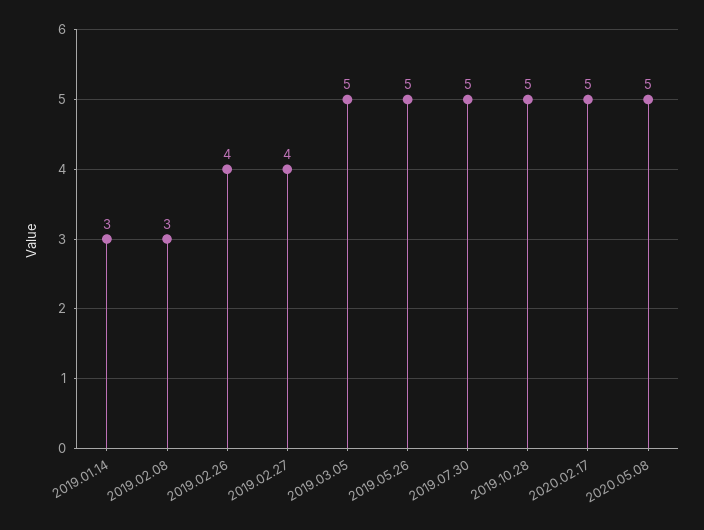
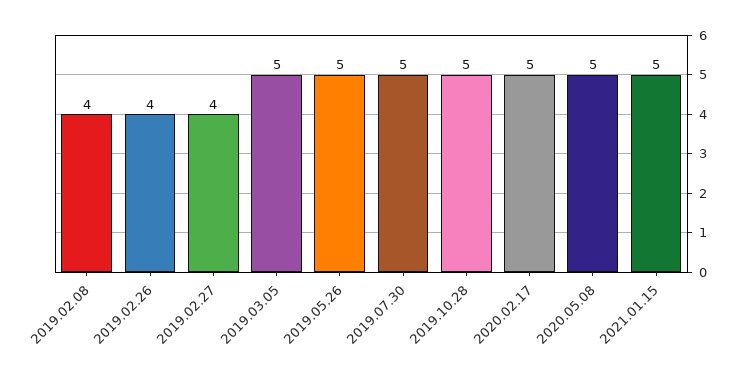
2019.01.14: 3 -> none
2019.02.08: 3 -> 4
2021.01.15: none -> 5

